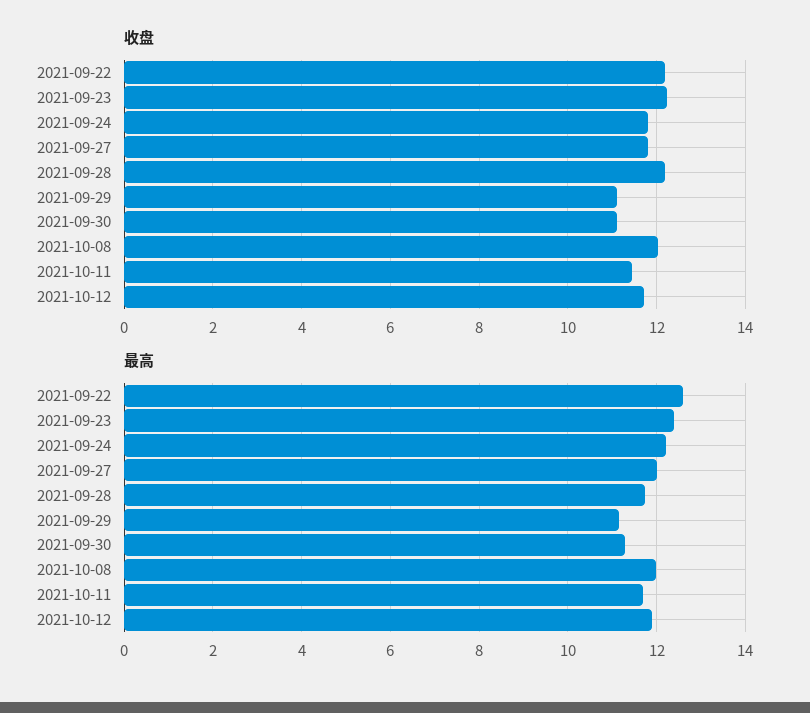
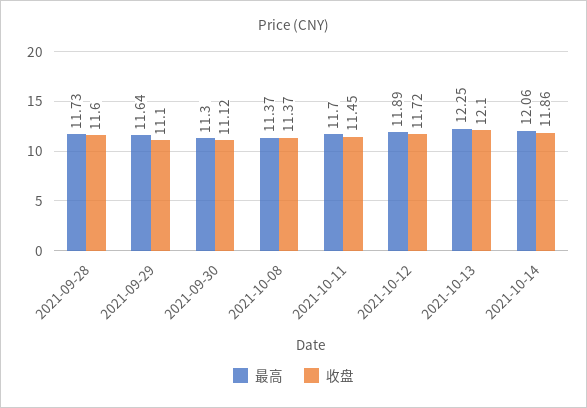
收盘, 2021-09-22: 12.2 -> none
收盘, 2021-09-23: 12.2 -> none
收盘, 2021-09-24: 11.8 -> none
收盘, 2021-09-27: 11.8 -> none
收盘, 2021-09-28: 12.2 -> 11.6
收盘, 2021-10-08: 12 -> 11.37
最高, 2021-09-22: 12.6 -> none
最高, 2021-09-23: 12.4 -> none
最高, 2021-09-24: 12.2 -> none
最高, 2021-09-27: 12 -> none
最高, 2021-09-29: 11.2 -> 11.64
最高, 2021-10-08: 12 -> 11.37
最高, 2021-10-13: none -> 12.25
收盘, 2021-10-13: none -> 12.1
最高, 2021-10-14: none -> 12.06
收盘, 2021-10-14: none -> 11.86

